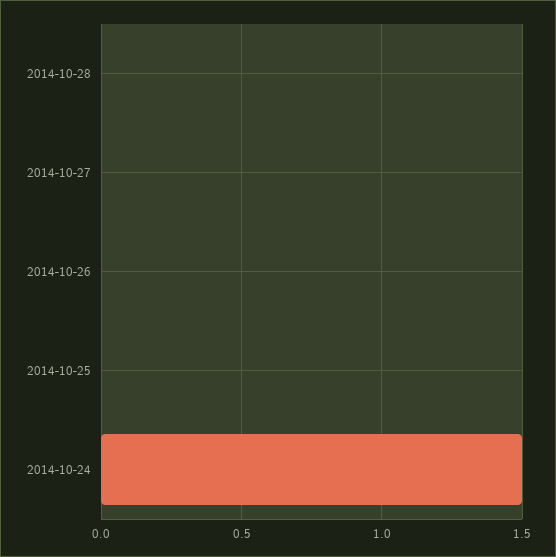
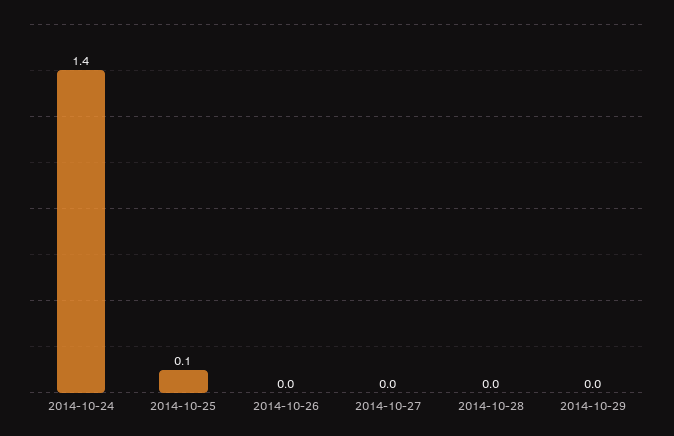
2014-10-25: 0 -> 0.1
2014-10-24: 1.5 -> 1.4
2014-10-29: none -> 0

